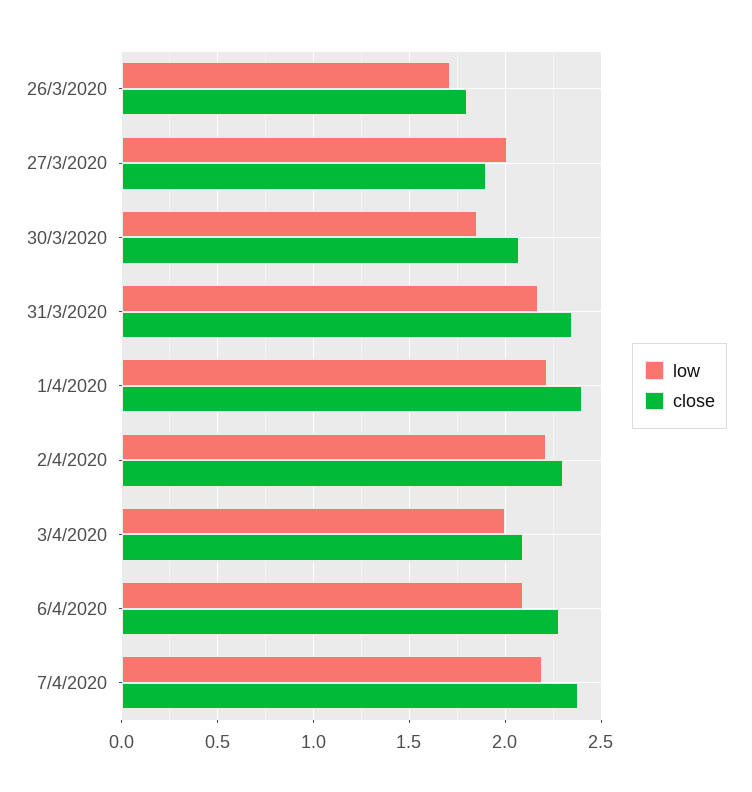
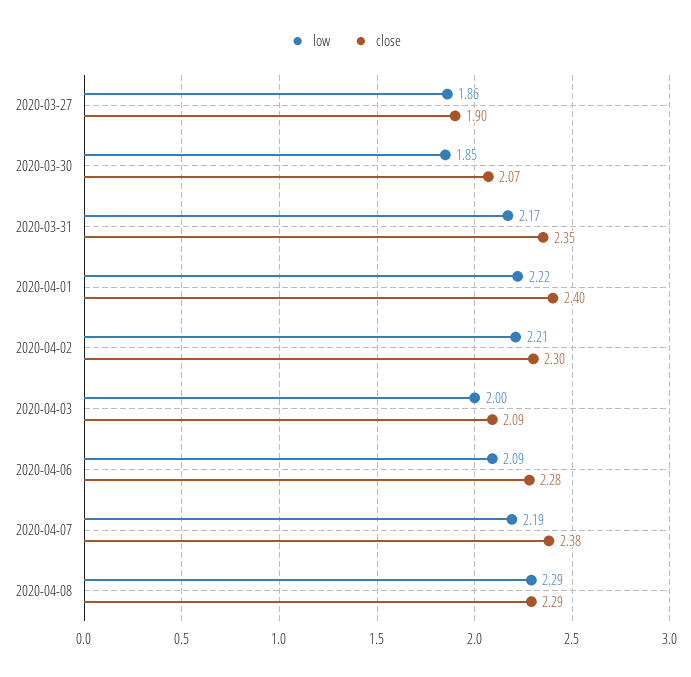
low, 26/3/2020: 1.7 -> none
close, 26/3/2020: 1.8 -> none
low, 27/3/2020: 2 -> 1.86
low, 2020-04-08: none -> 2.29
close, 2020-04-08: none -> 2.29

